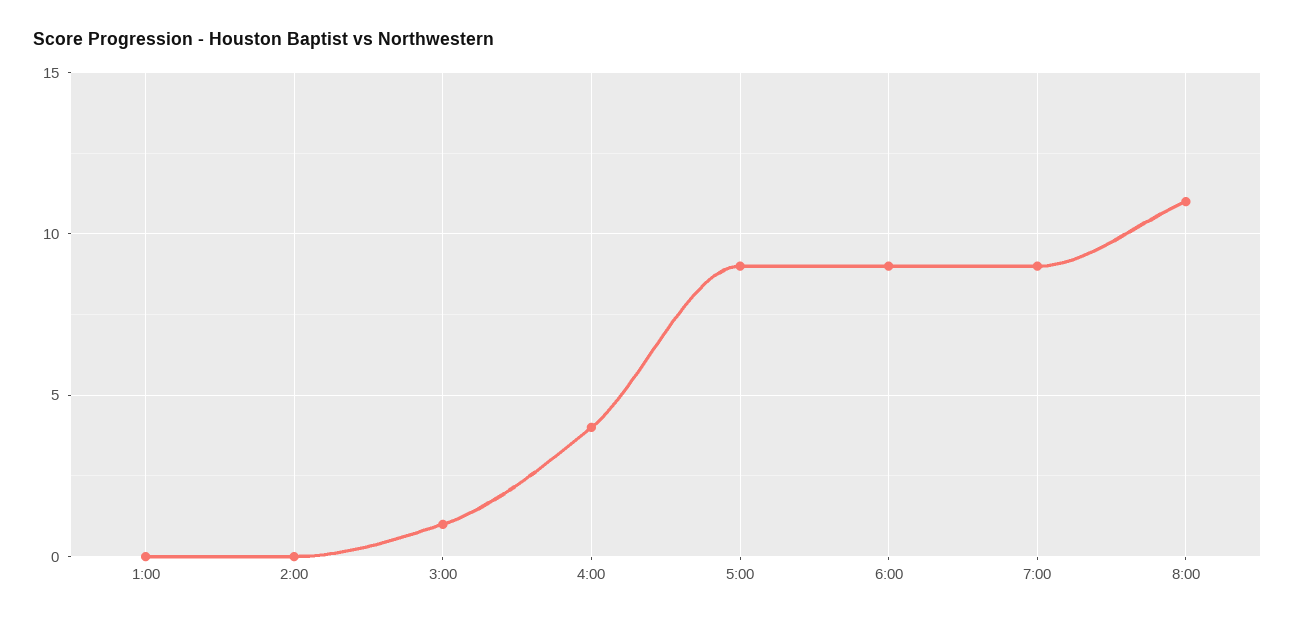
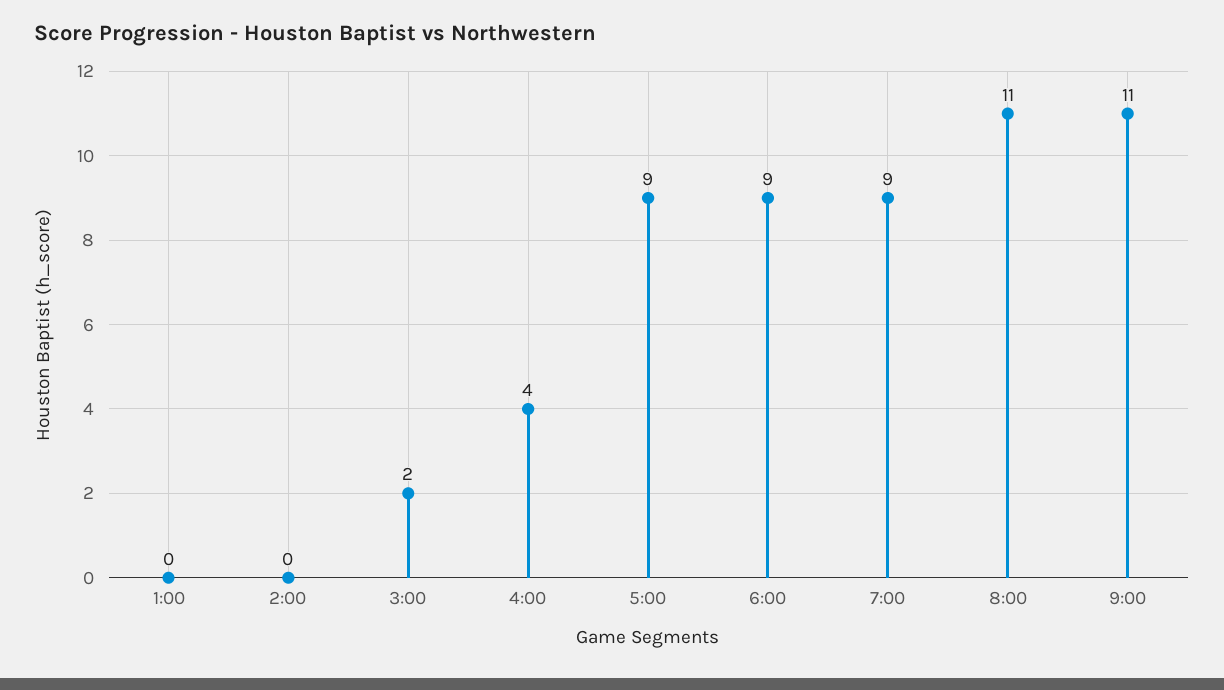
3:00: 1 -> 2
9:00: none -> 11

